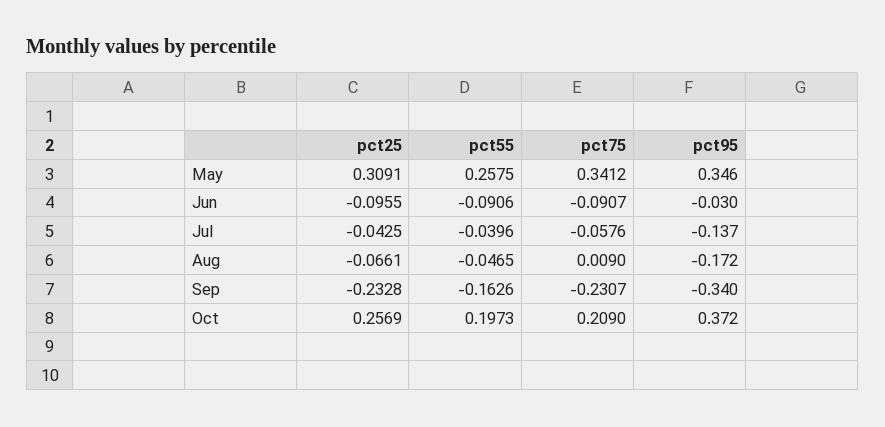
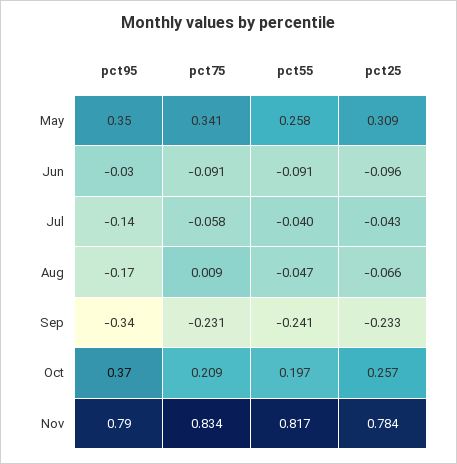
pct55, Sep: -0.1626 -> -0.241
pct95, Nov: none -> 0.79
pct75, Nov: none -> 0.834
pct55, Nov: none -> 0.817
pct25, Nov: none -> 0.784

